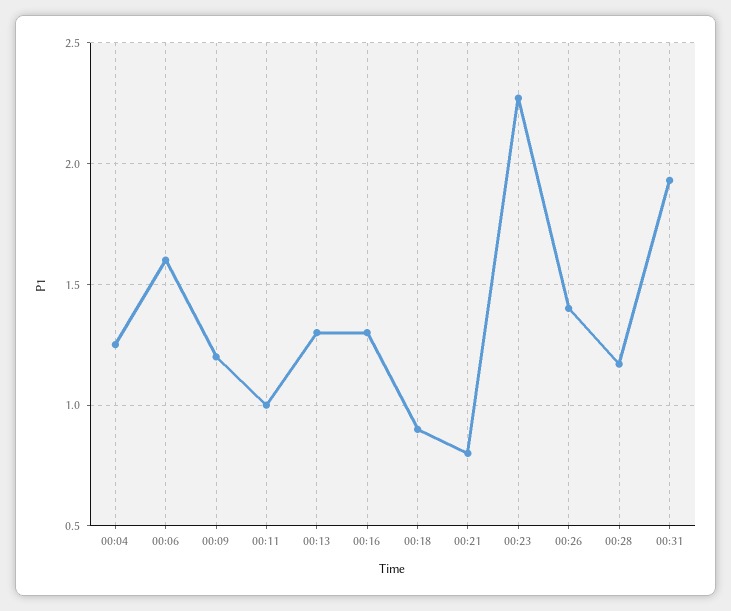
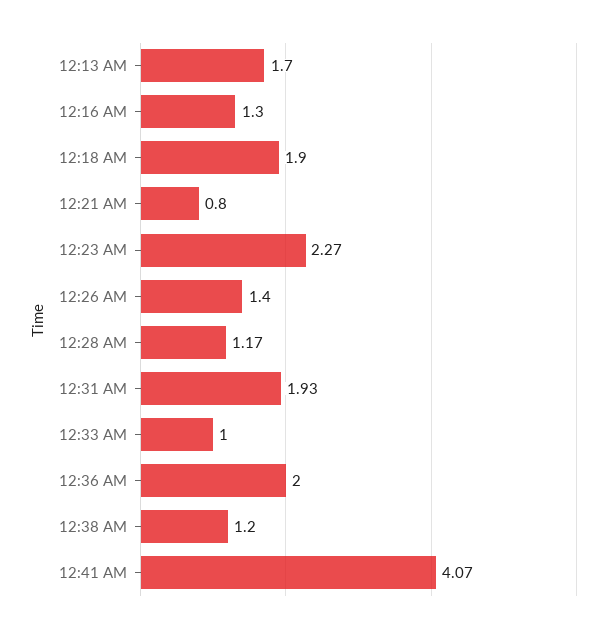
00:04: 1.25 -> none
00:06: 1.6 -> none
00:09: 1.2 -> none
00:11: 1 -> none
00:13: 1.3 -> 1.7
00:18: 0.9 -> 1.9
12:33 AM: none -> 1
12:36 AM: none -> 2
12:38 AM: none -> 1.2
12:41 AM: none -> 4.07

